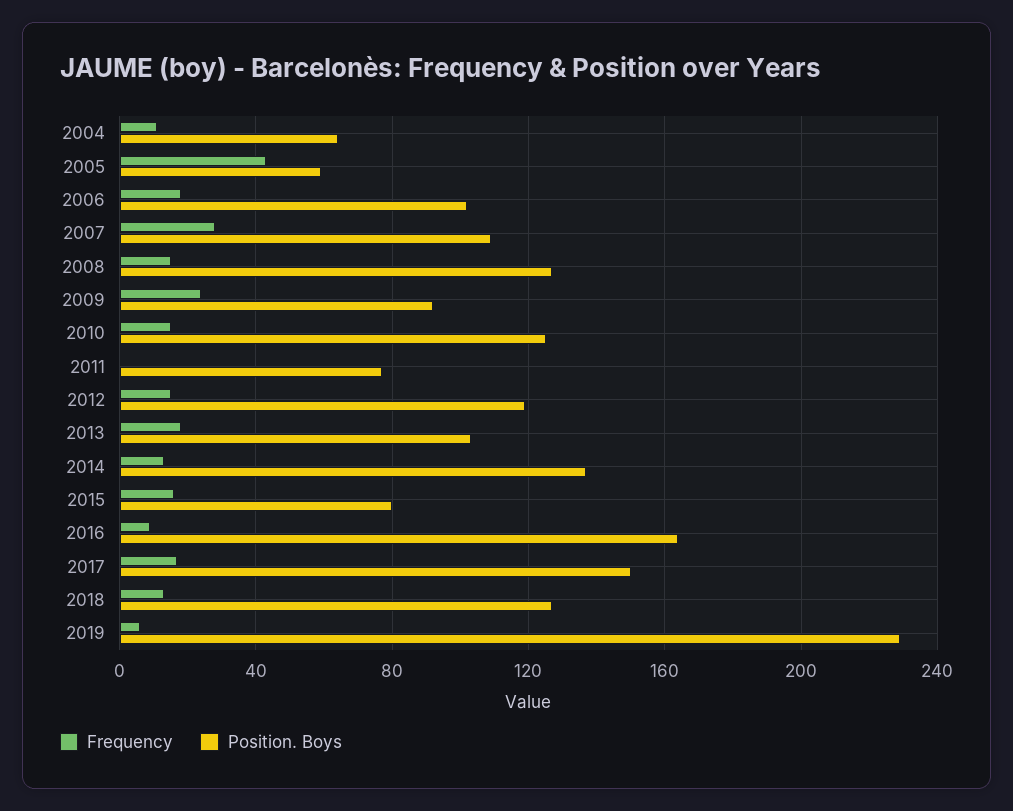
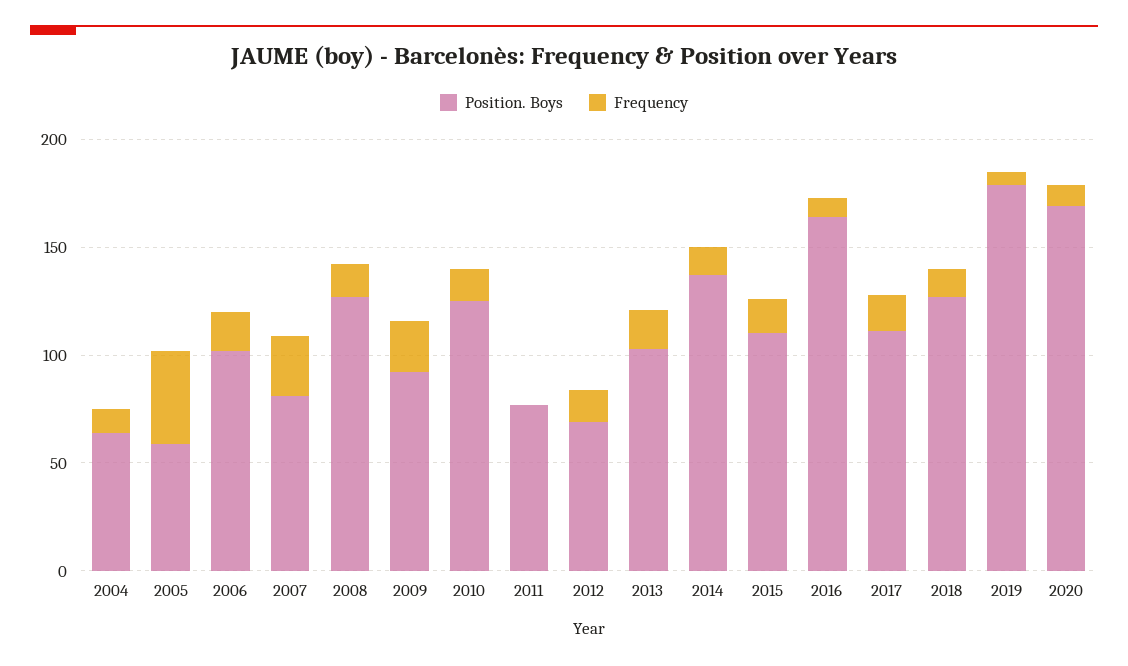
Position. Boys, 2007: 110 -> 80
Position. Boys, 2012: 120 -> 70
Position. Boys, 2015: 80 -> 110
Position. Boys, 2017: 150 -> 110
Position. Boys, 2019: 230 -> 180
Position. Boys, 2020: none -> 170
Frequency, 2020: none -> 10

